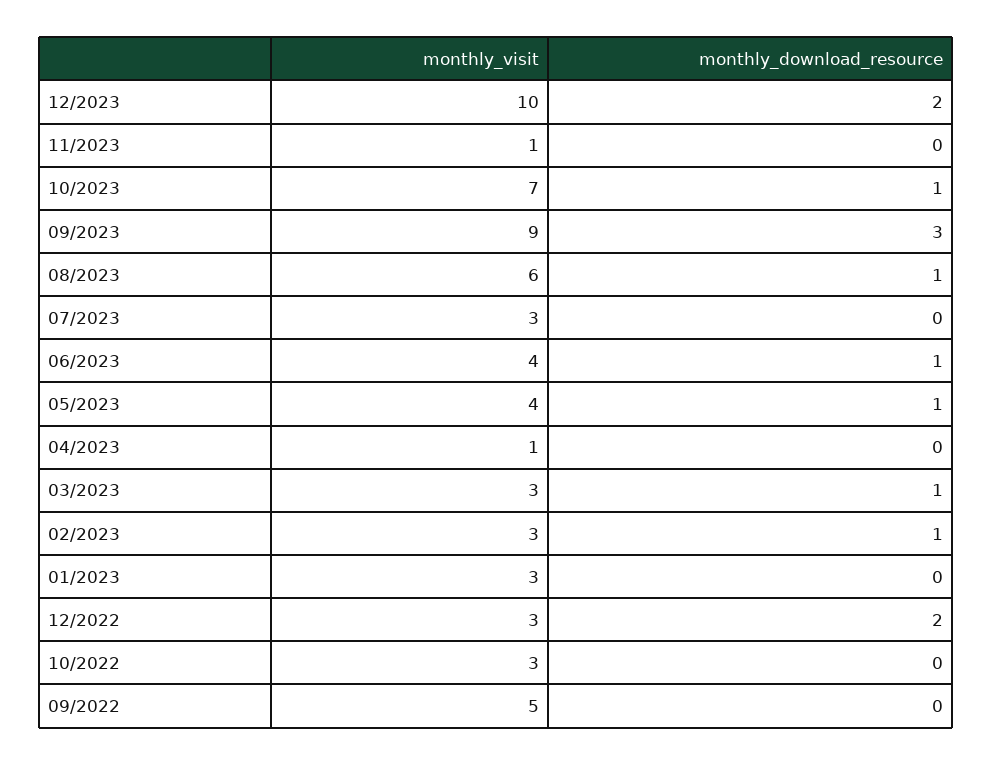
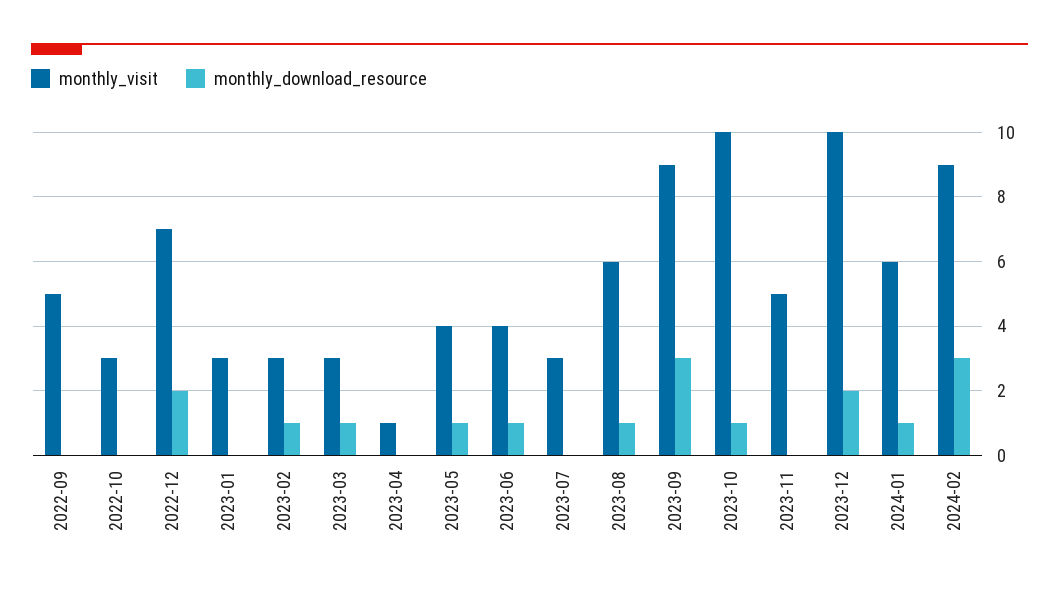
monthly_visit, 11/2023: 1 -> 5
monthly_visit, 10/2023: 7 -> 10
monthly_visit, 12/2022: 3 -> 7
monthly_visit, 2024-01: none -> 6
monthly_download_resource, 2024-01: none -> 1
monthly_visit, 2024-02: none -> 9
monthly_download_resource, 2024-02: none -> 3

